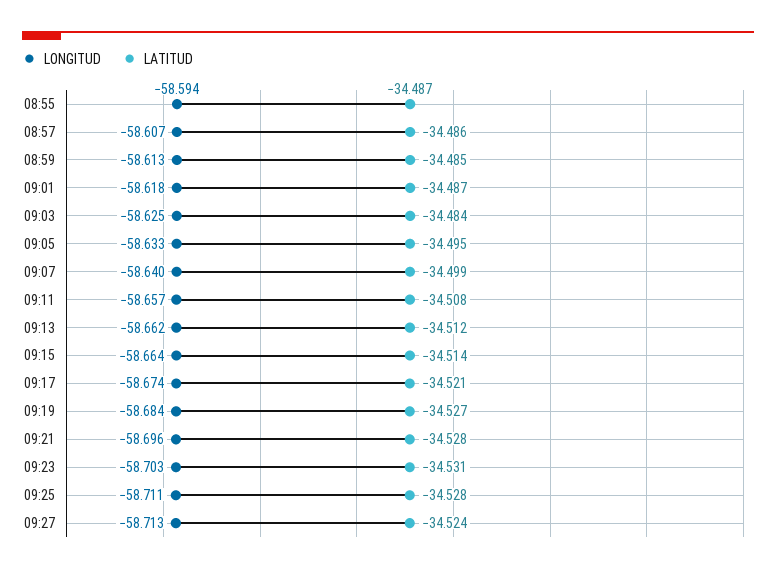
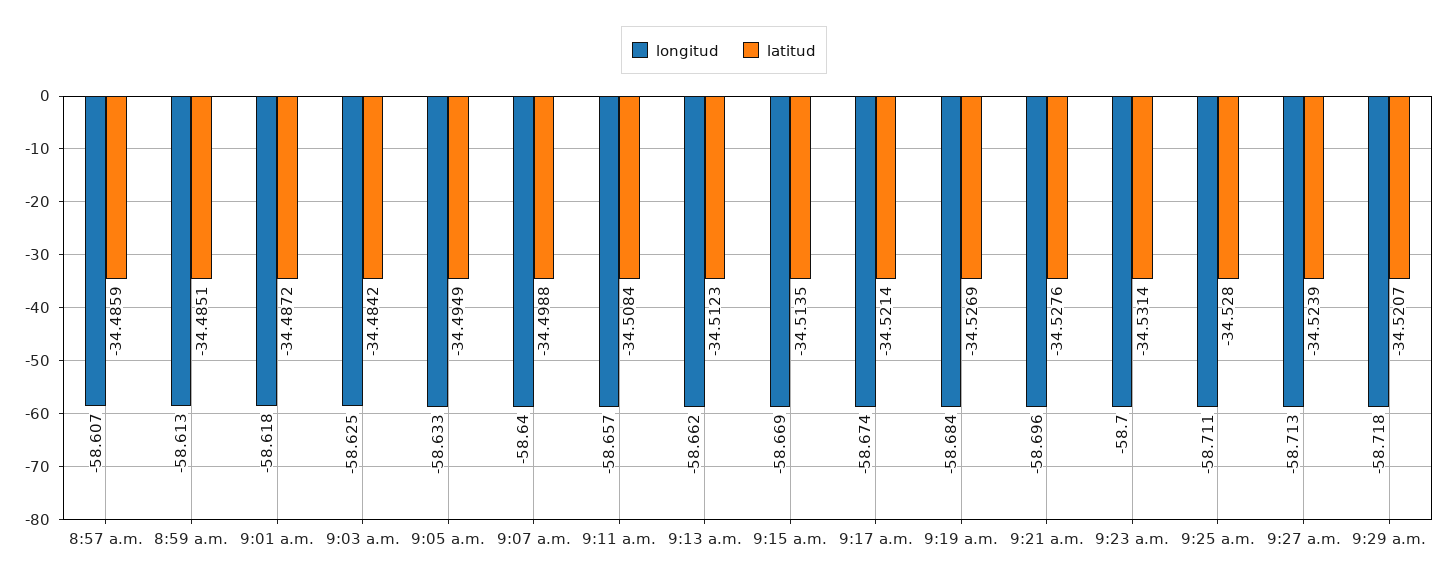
LONGITUD, 08:55: -58.594 -> none
LATITUD, 08:55: -34.487 -> none
LONGITUD, 09:15: -58.664 -> -58.669
LONGITUD, 09:23: -58.703 -> -58.7
LONGITUD, 9:29 a.m.: none -> -58.718
LATITUD, 9:29 a.m.: none -> -34.5207

